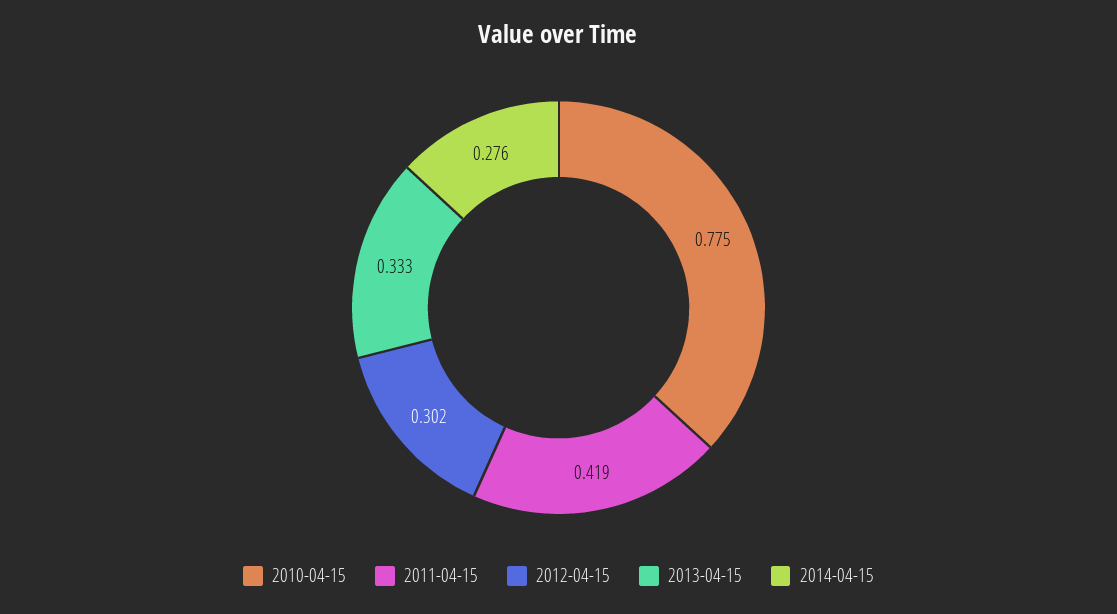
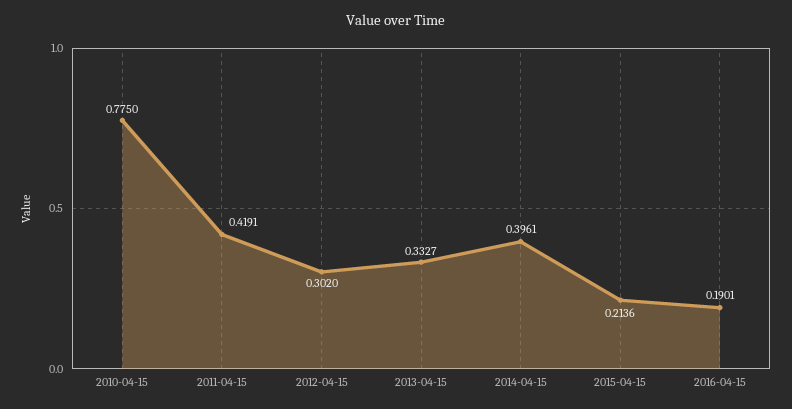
2014-04-15: 0.276 -> 0.3961
2015-04-15: none -> 0.2136
2016-04-15: none -> 0.1901

